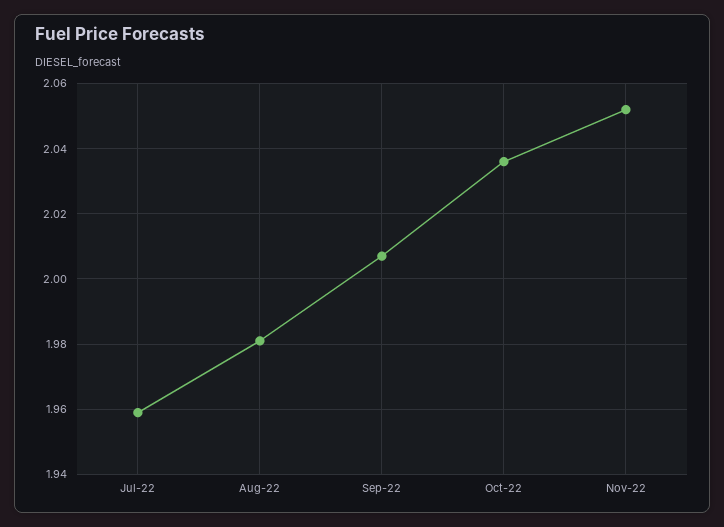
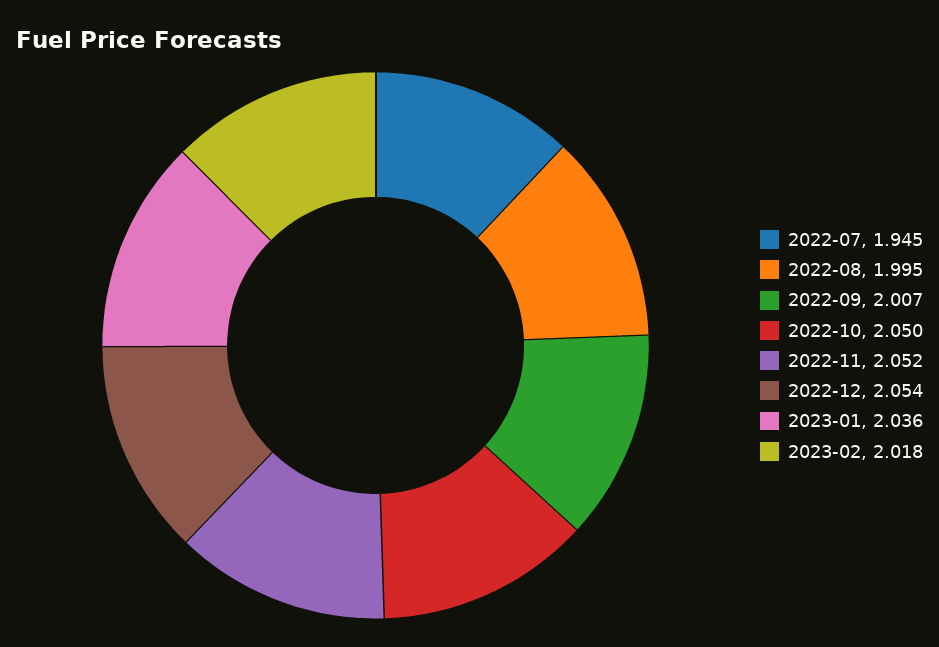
Jul-22: 1.96 -> 1.945
Aug-22: 1.98 -> 1.995
Oct-22: 2.035 -> 2.05
2022-12: none -> 2.054
2023-01: none -> 2.036
2023-02: none -> 2.018

